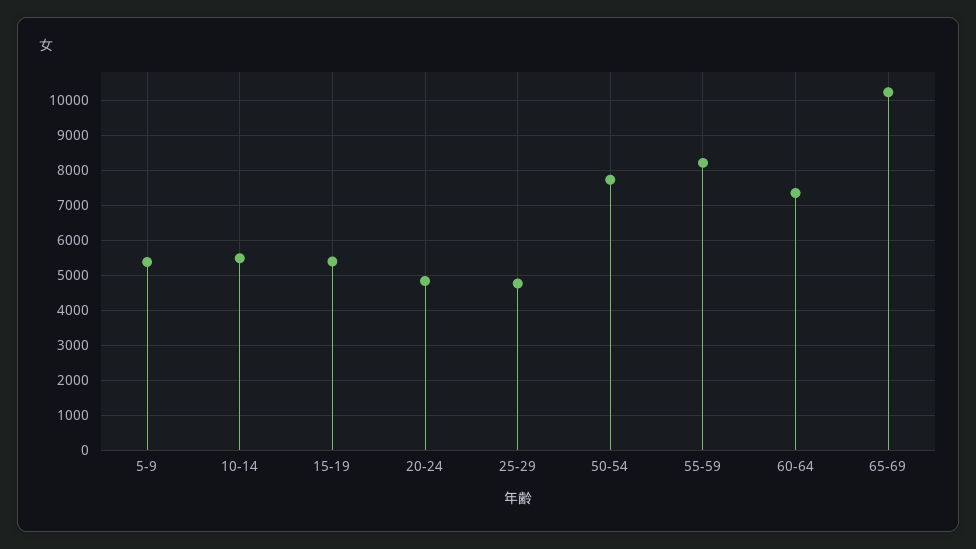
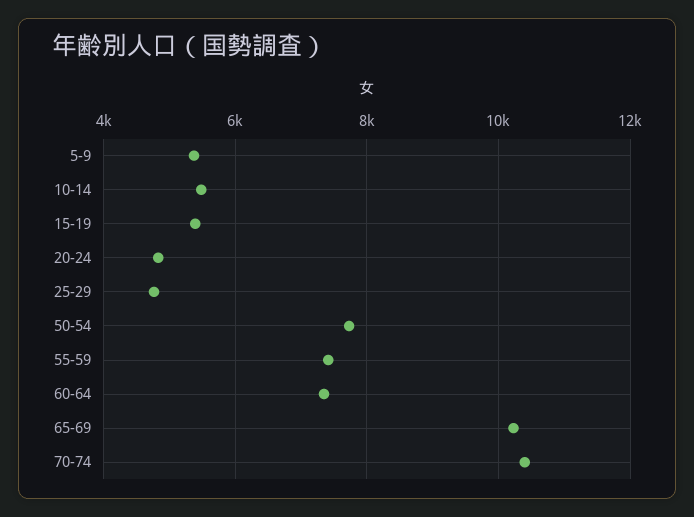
55-59: 8200 -> 7400
70-74: none -> 10400

